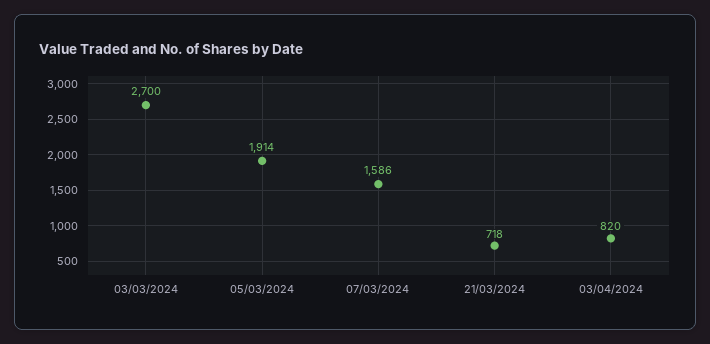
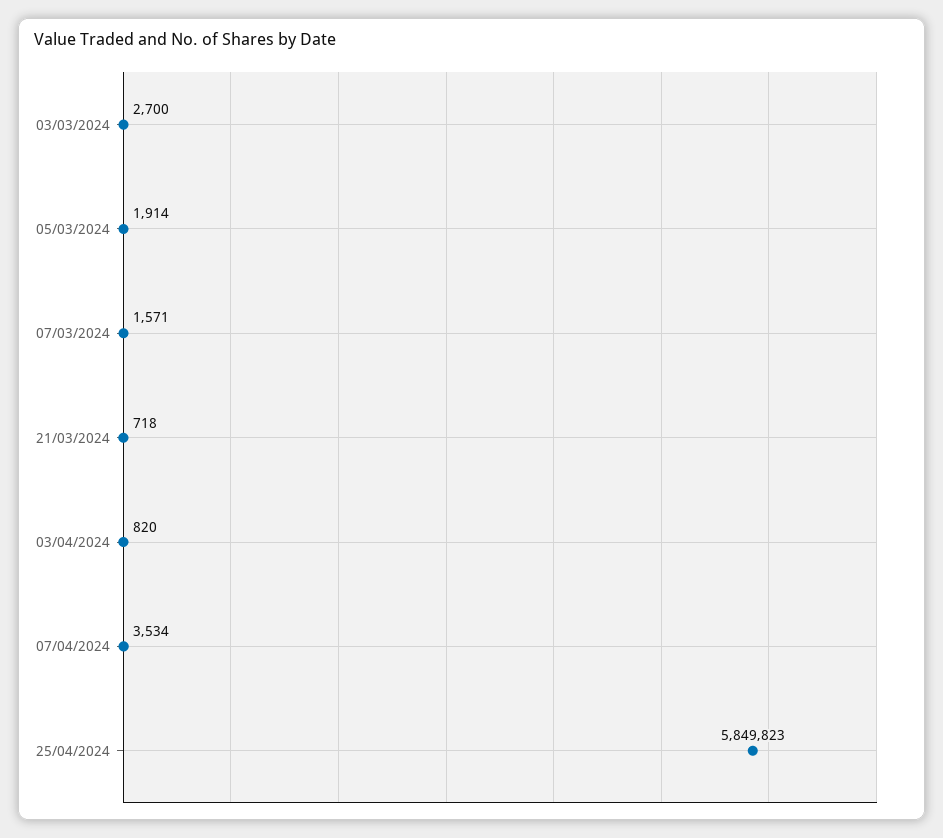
07/03/2024: 1586 -> 1571
07/04/2024: none -> 3534
25/04/2024: none -> 5849823

